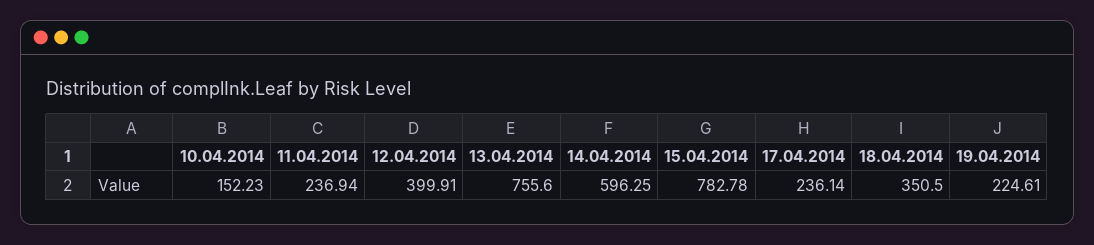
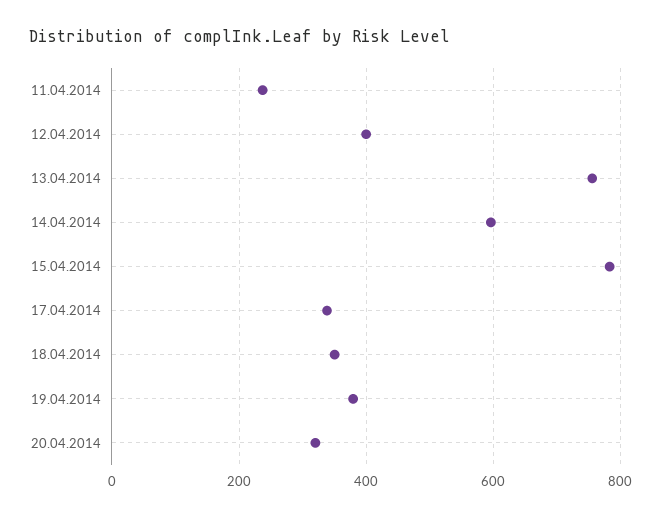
10.04.2014: 152.23 -> none
17.04.2014: 236.14 -> 340
19.04.2014: 224.61 -> 380
20.04.2014: none -> 320

